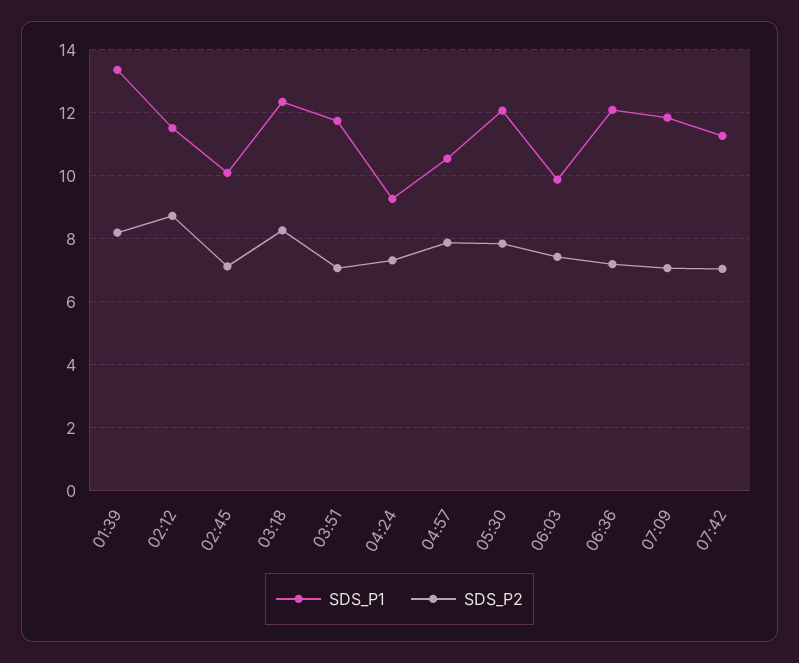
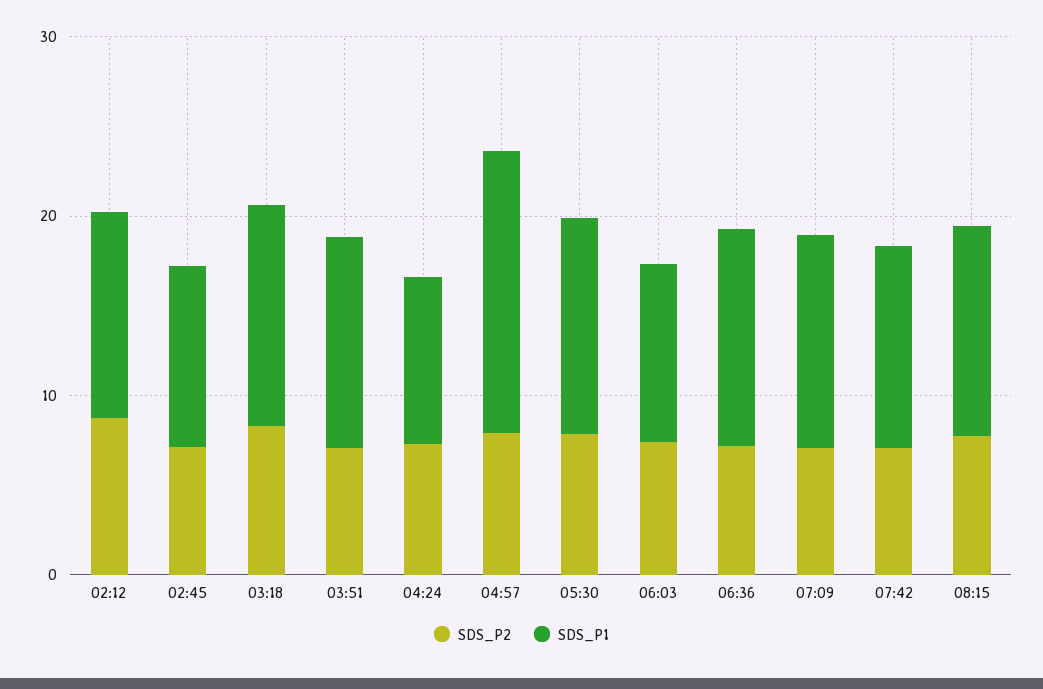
SDS_P1, 01:39: 13.4 -> none
SDS_P2, 01:39: 8.2 -> none
SDS_P1, 04:57: 10.6 -> 16
SDS_P2, 08:15: none -> 8
SDS_P1, 08:15: none -> 12

